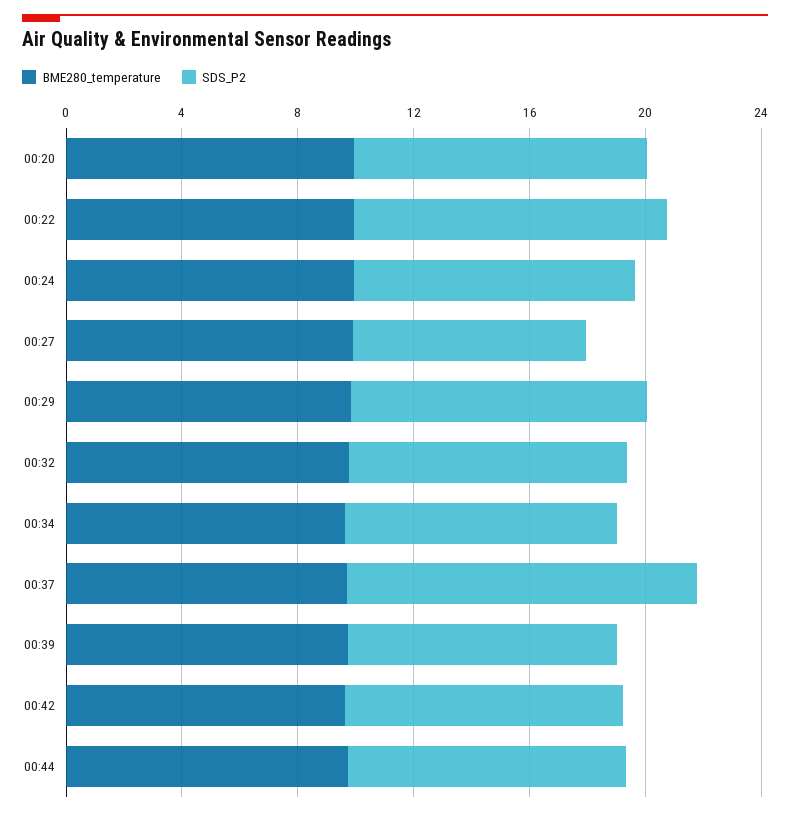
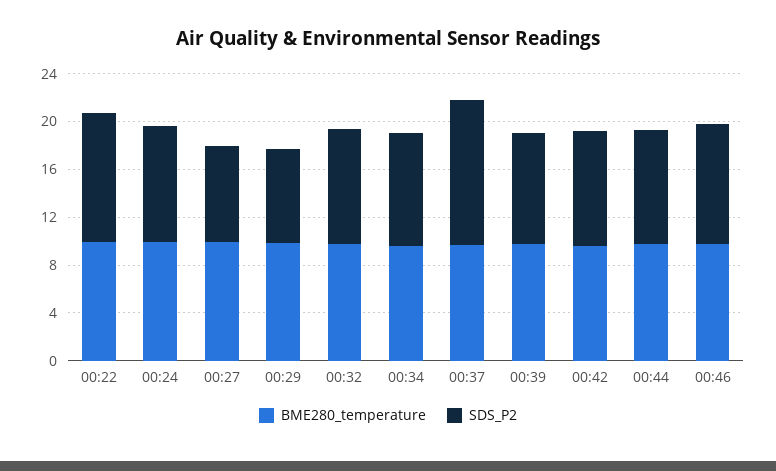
BME280_temperature, 00:20: 10 -> none
SDS_P2, 00:20: 10 -> none
SDS_P2, 00:29: 10 -> 8
BME280_temperature, 00:46: none -> 10
SDS_P2, 00:46: none -> 10

